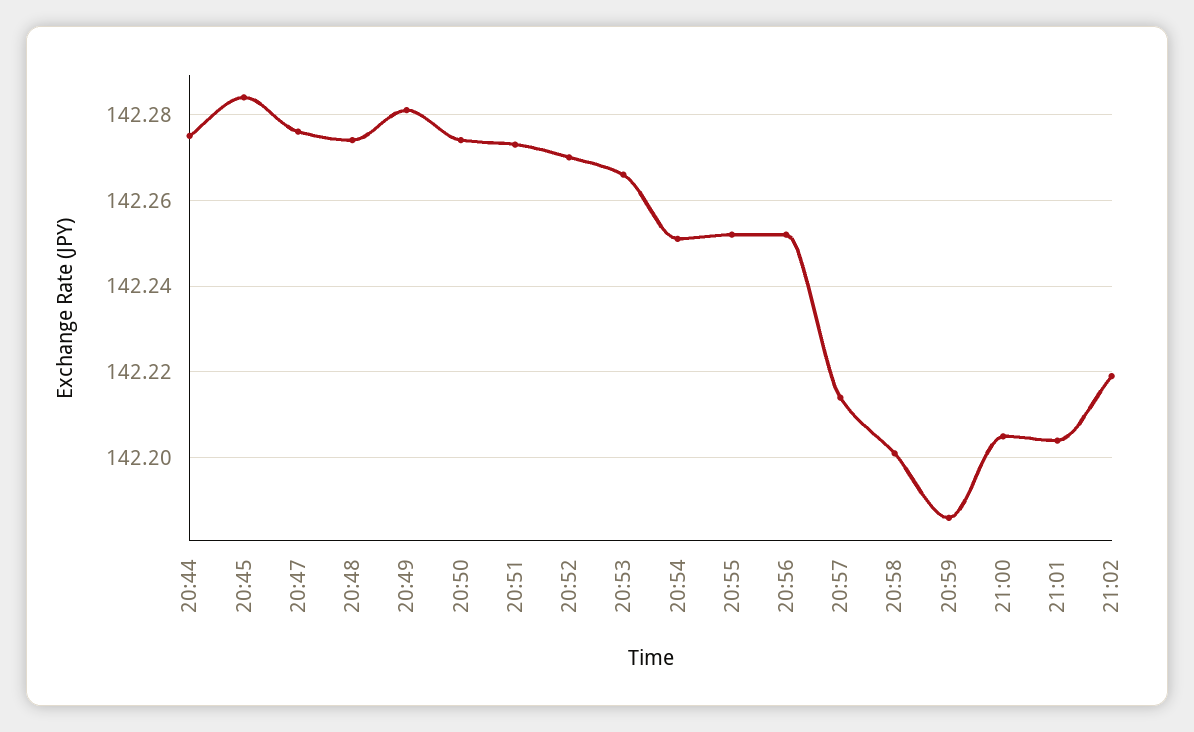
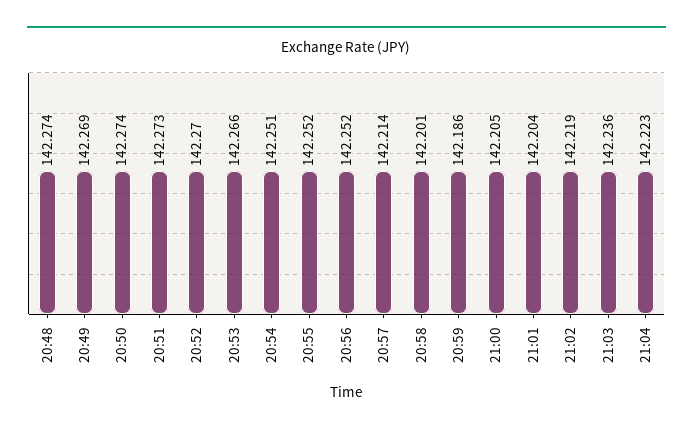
20:44: 142.275 -> none
20:45: 142.285 -> none
20:47: 142.275 -> none
20:49: 142.28 -> 142.269
21:03: none -> 142.236
21:04: none -> 142.223

